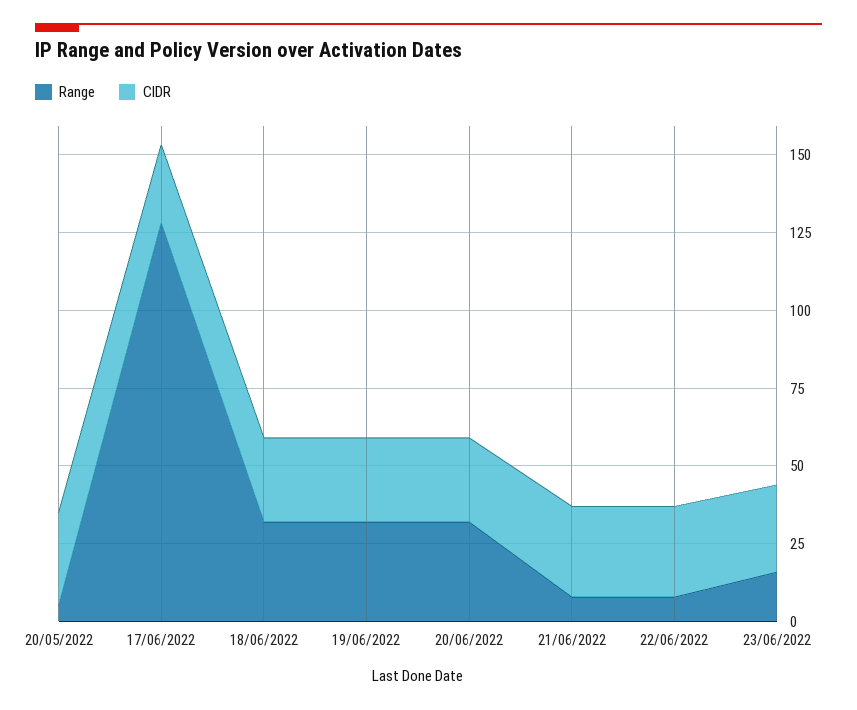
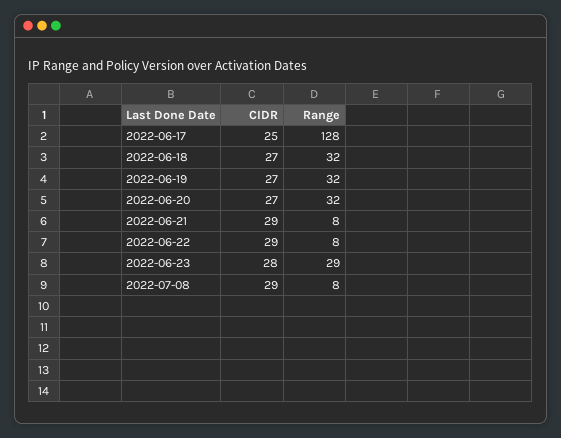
Range, 20/05/2022: 5 -> none
CIDR, 20/05/2022: 30 -> none
Range, 23/06/2022: 15 -> 29
CIDR, 2022-07-08: none -> 29
Range, 2022-07-08: none -> 8

